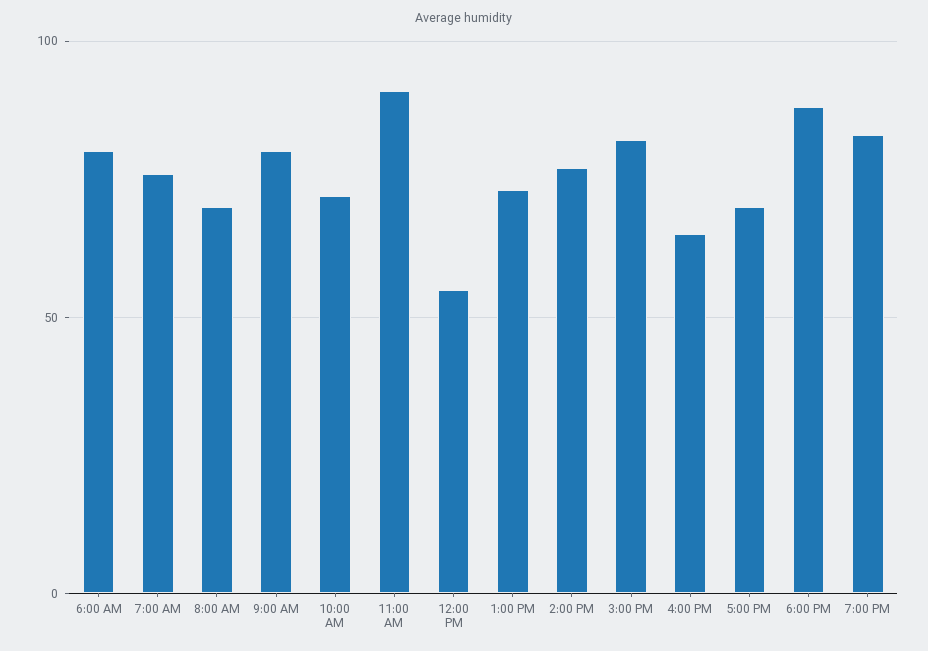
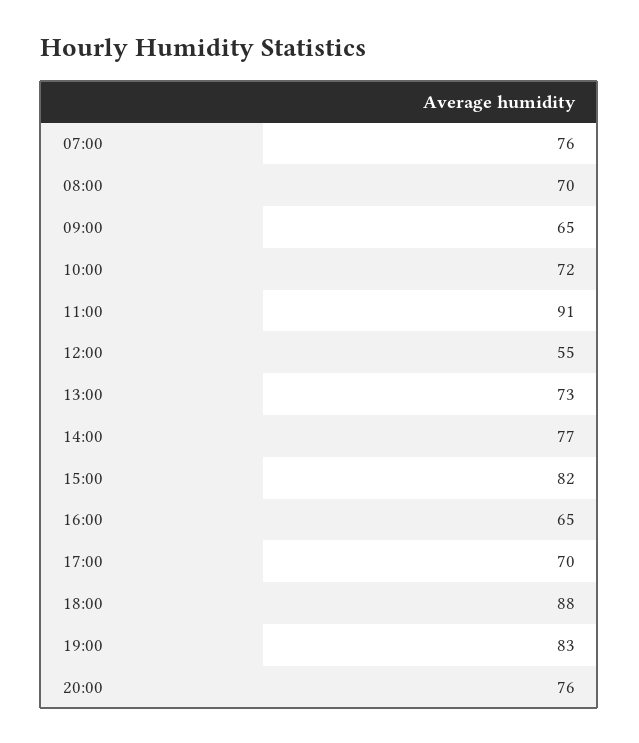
6:00 AM: 80 -> none
9:00 AM: 80 -> 65
20:00: none -> 76

